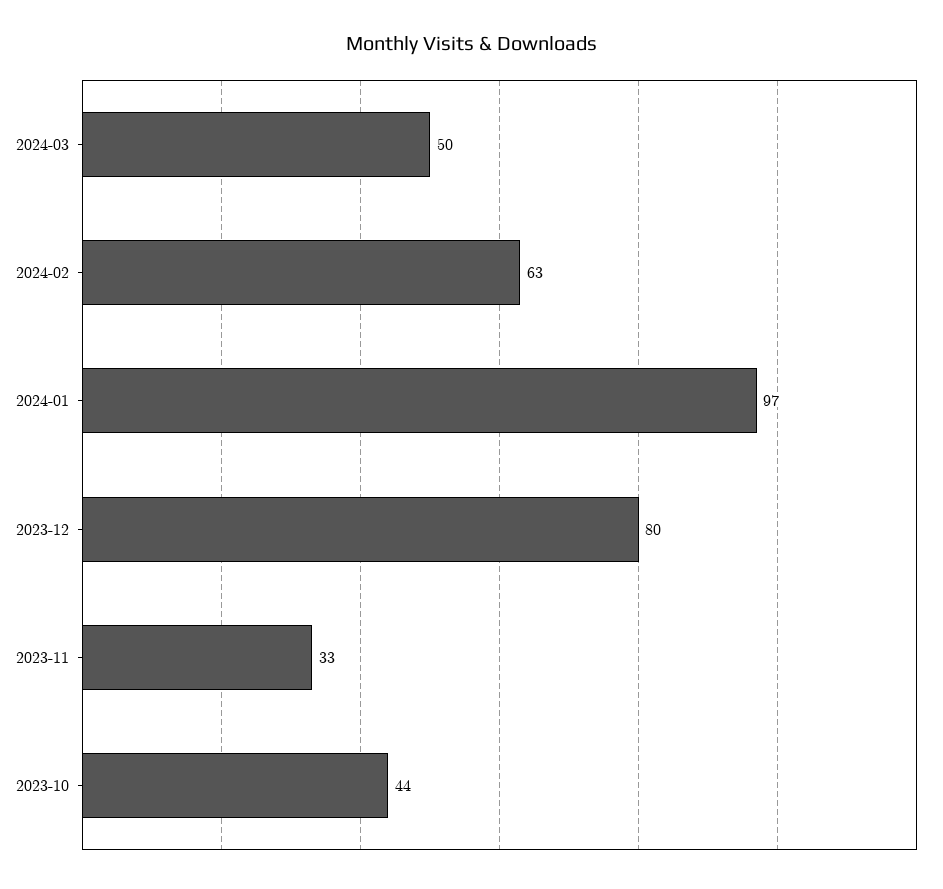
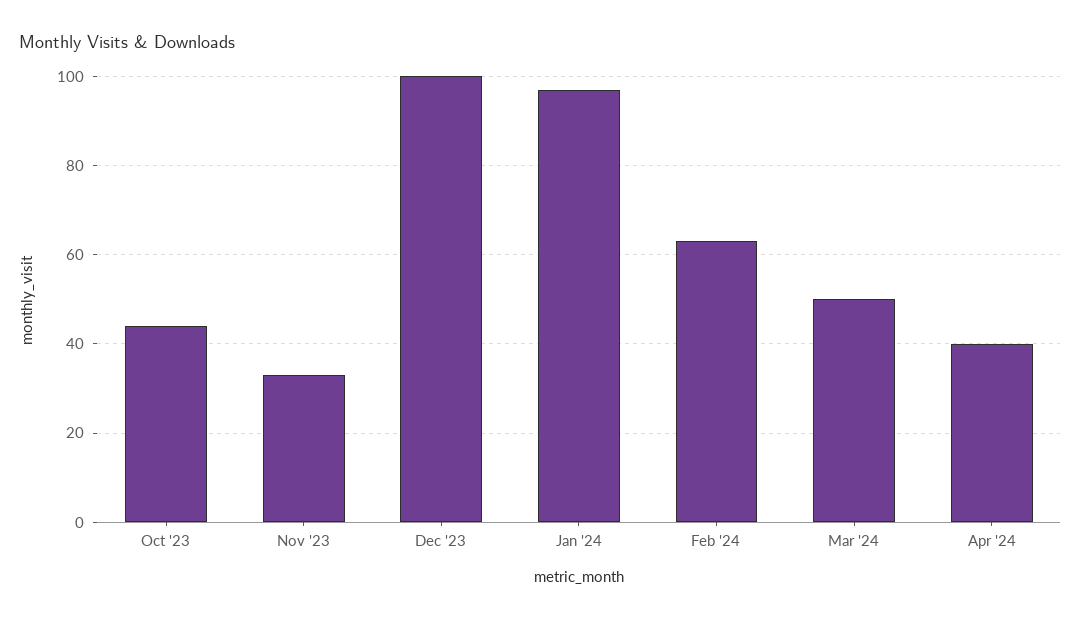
2023-12: 80 -> 100
Apr '24: none -> 40

